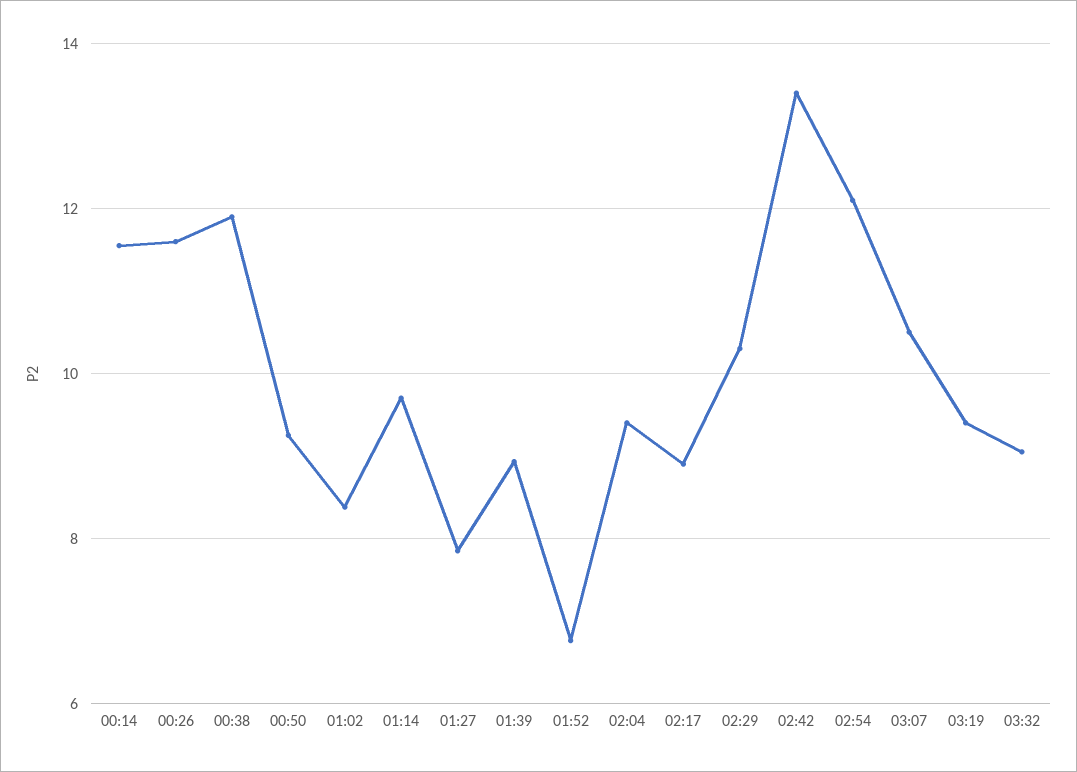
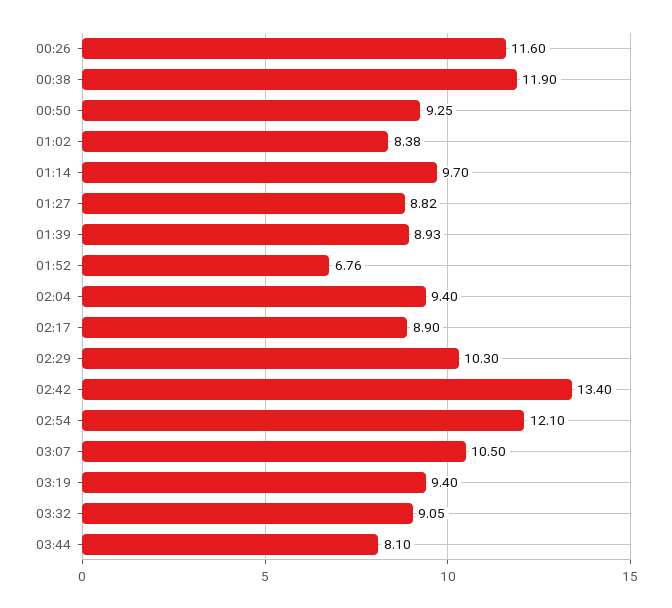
00:14: 11.6 -> none
01:27: 7.8 -> 8.82
03:44: none -> 8.1

